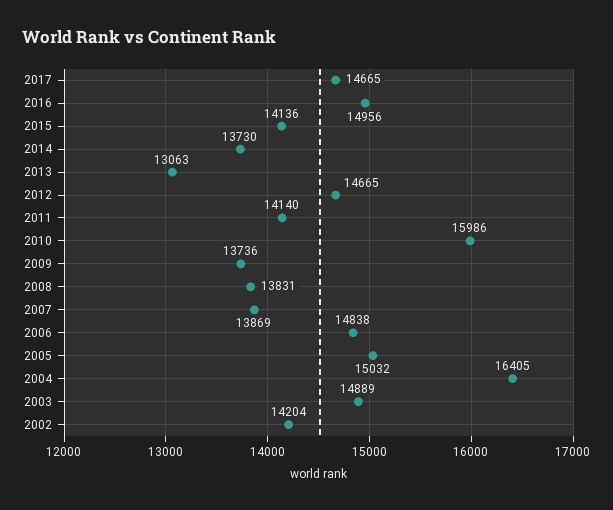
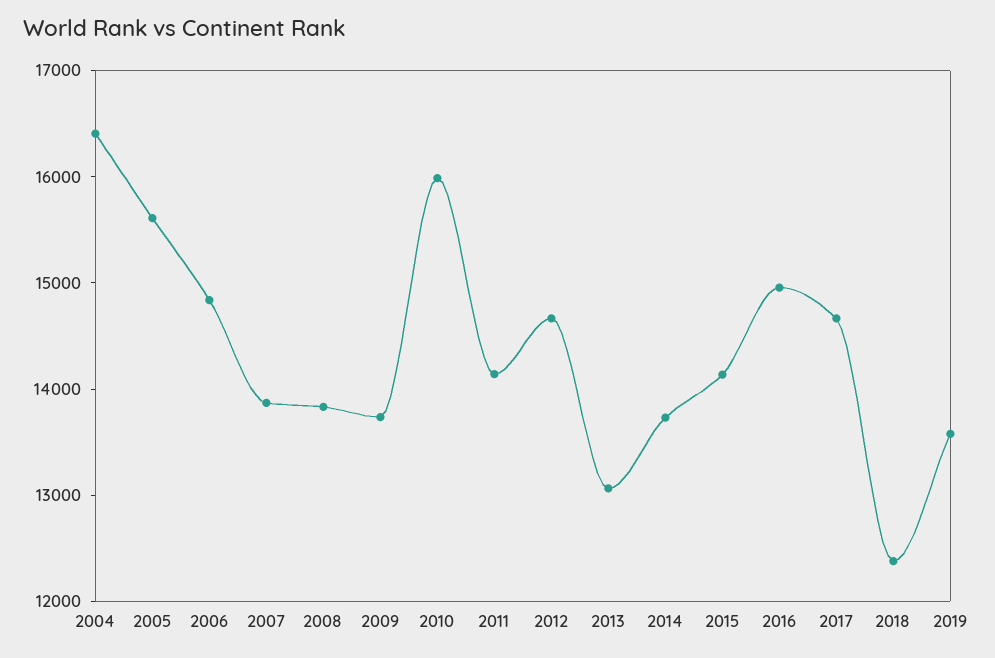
2005: 15032 -> 15600
2003: 14889 -> none
2002: 14204 -> none
2018: none -> 12400
2019: none -> 13600

